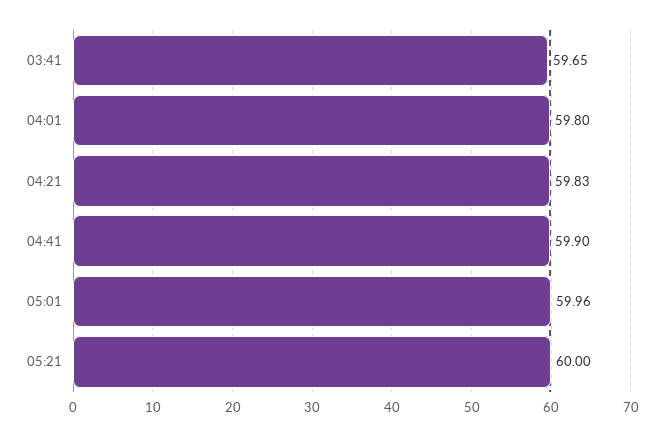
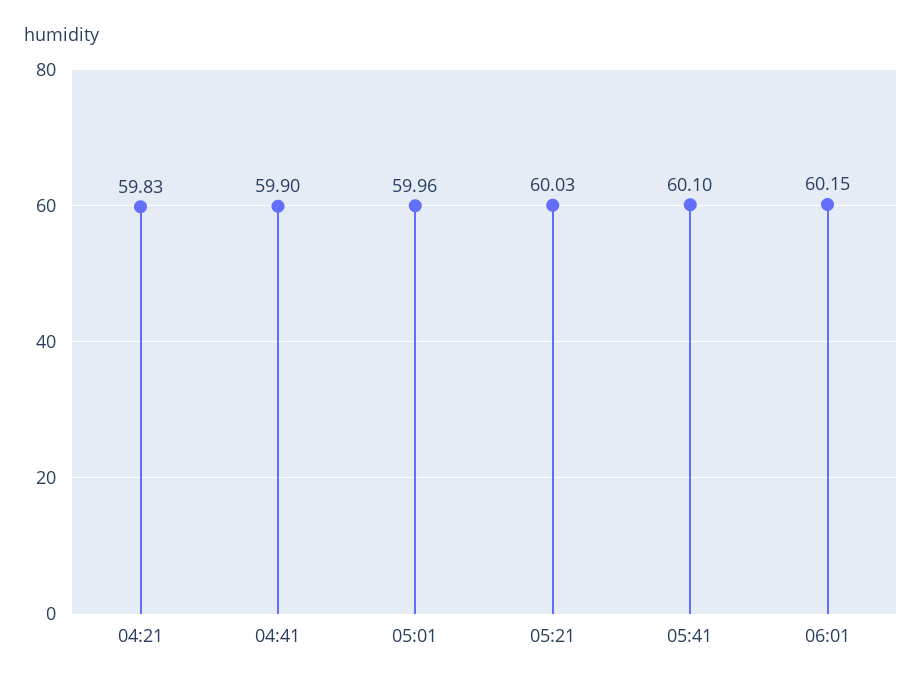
03:41: 59.65 -> none
04:01: 59.8 -> none
05:21: 60 -> 60.03
05:41: none -> 60.1
06:01: none -> 60.15

